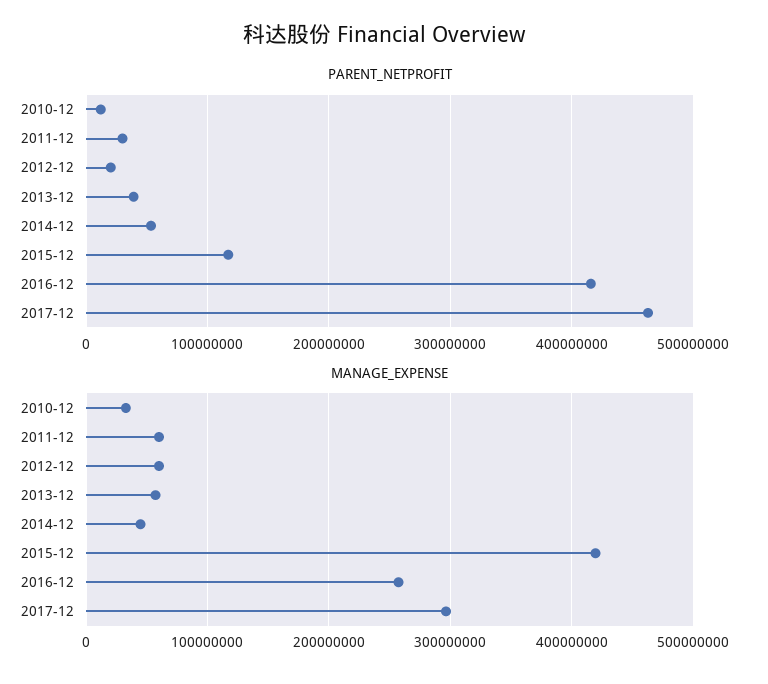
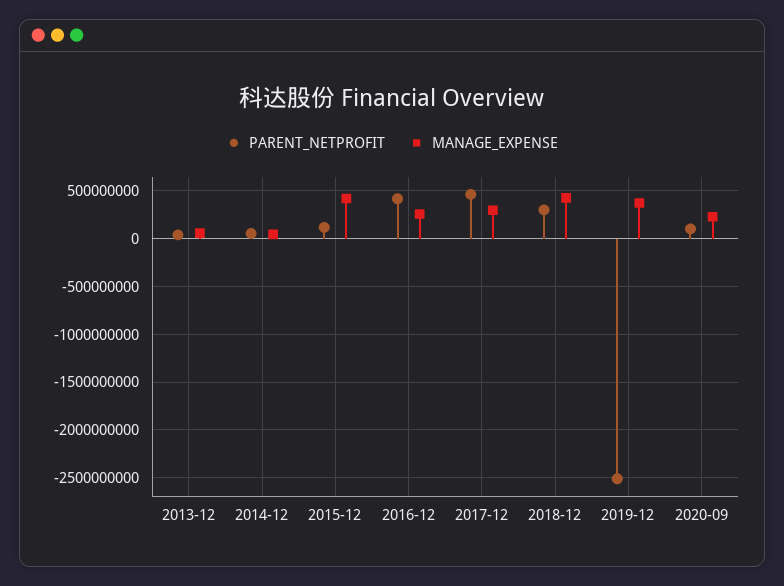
PARENT_NETPROFIT, 2010-12: 10000000 -> none
PARENT_NETPROFIT, 2011-12: 30000000 -> none
PARENT_NETPROFIT, 2012-12: 20000000 -> none
MANAGE_EXPENSE, 2010-12: 30000000 -> none
MANAGE_EXPENSE, 2011-12: 60000000 -> none
MANAGE_EXPENSE, 2012-12: 60000000 -> none
PARENT_NETPROFIT, 2018-12: none -> 300000000
MANAGE_EXPENSE, 2018-12: none -> 400000000
PARENT_NETPROFIT, 2019-12: none -> -2500000000
MANAGE_EXPENSE, 2019-12: none -> 400000000
PARENT_NETPROFIT, 2020-09: none -> 100000000
MANAGE_EXPENSE, 2020-09: none -> 200000000

